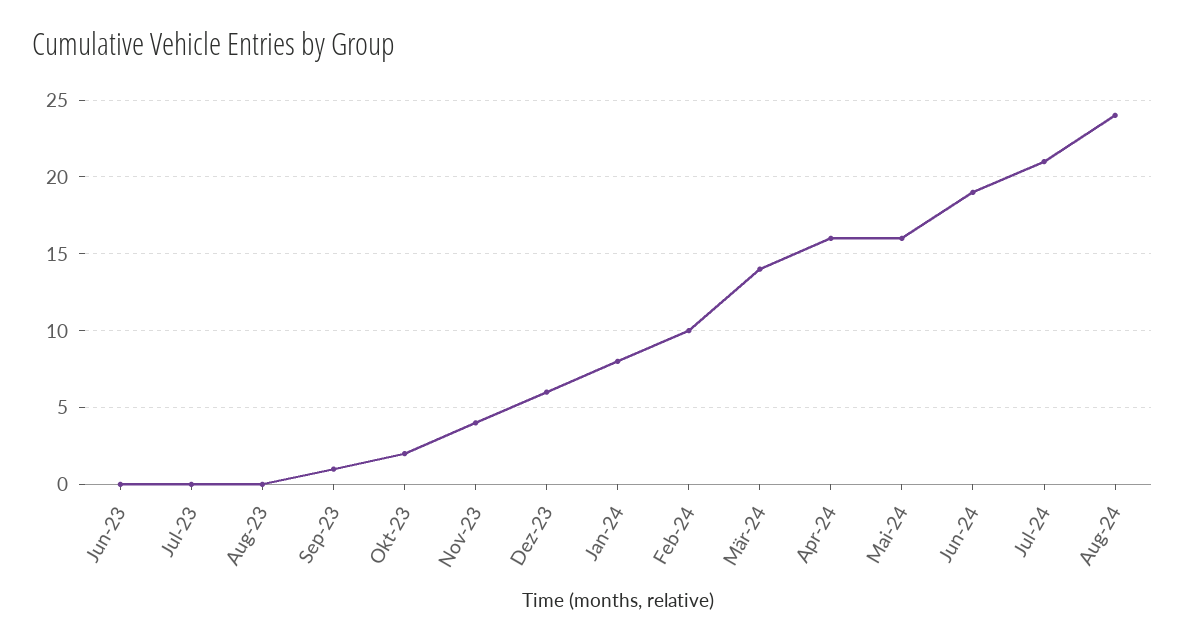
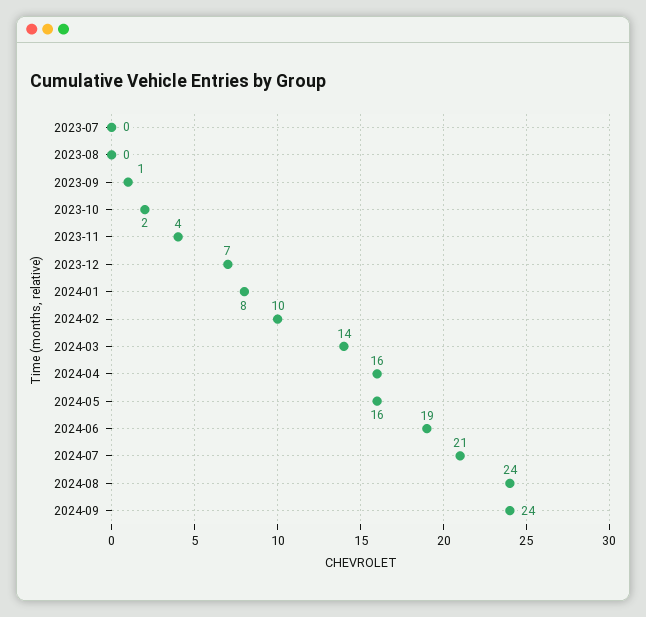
Jun-23: 0 -> none
Dez-23: 6 -> 7
2024-09: none -> 24

